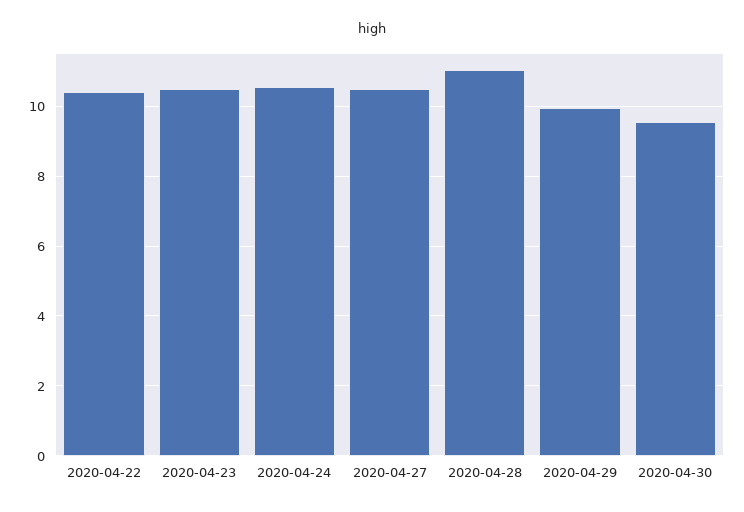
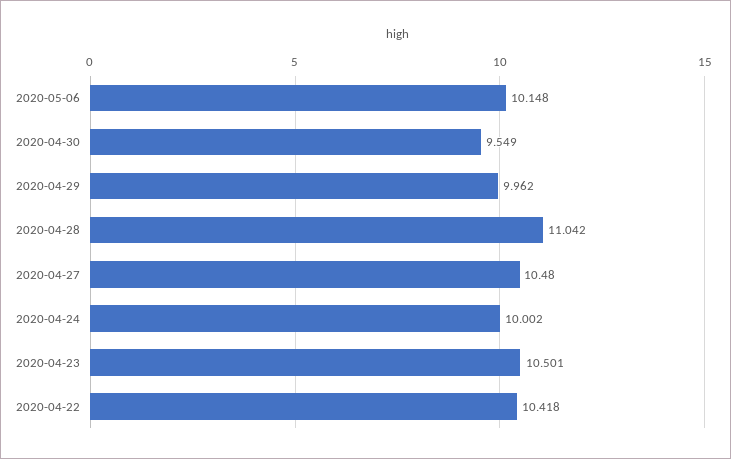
2020-04-24: 10.6 -> 10.002
2020-05-06: none -> 10.148

